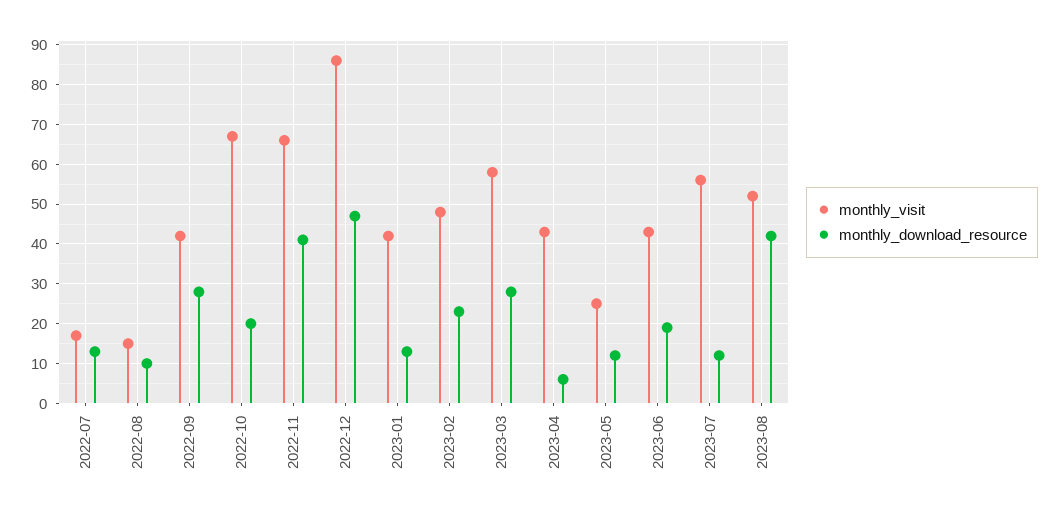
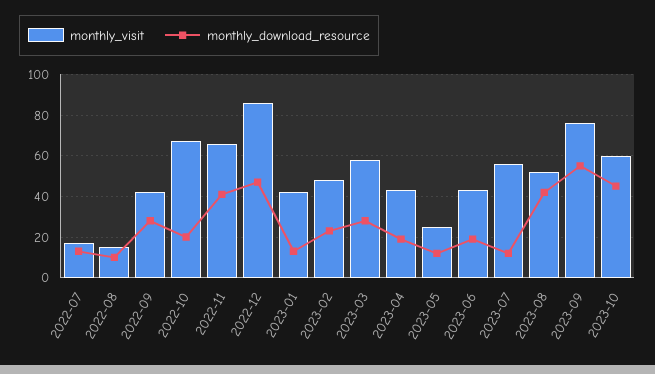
monthly_download_resource, 2023-04: 5 -> 20
monthly_visit, 2023-09: none -> 75
monthly_download_resource, 2023-09: none -> 55
monthly_visit, 2023-10: none -> 60
monthly_download_resource, 2023-10: none -> 45

